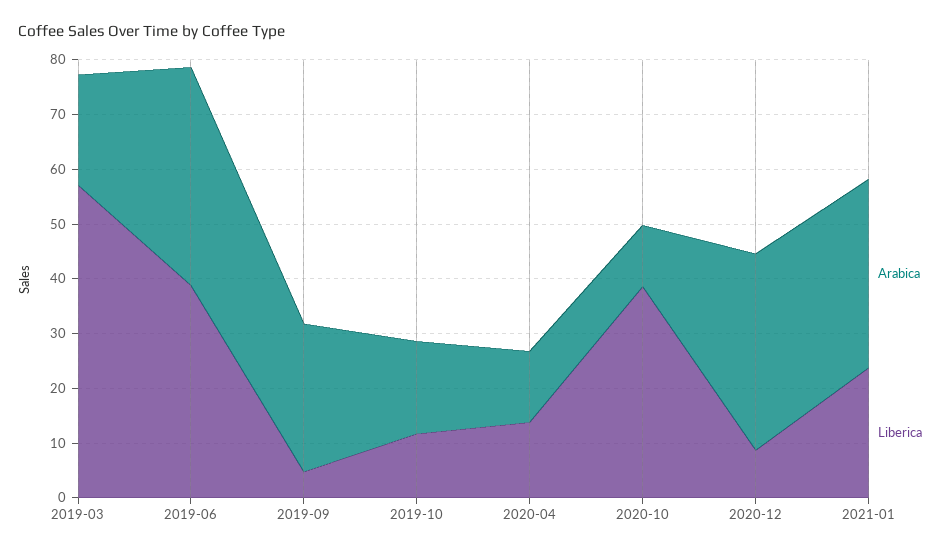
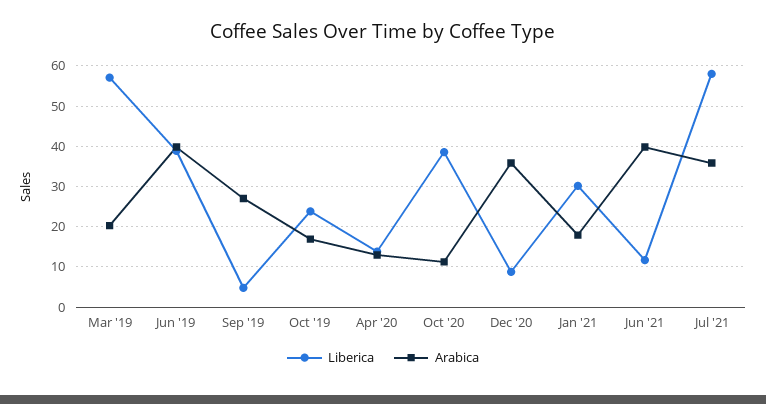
Liberica, 2019-10: 12 -> 24
Arabica, 2021-01: 34 -> 18
Liberica, 2021-01: 24 -> 30
Liberica, Jun '21: none -> 12
Arabica, Jun '21: none -> 40
Liberica, Jul '21: none -> 58
Arabica, Jul '21: none -> 36

